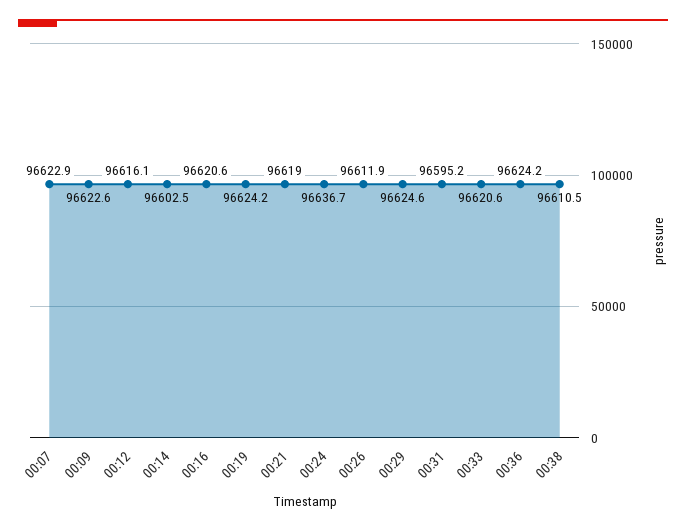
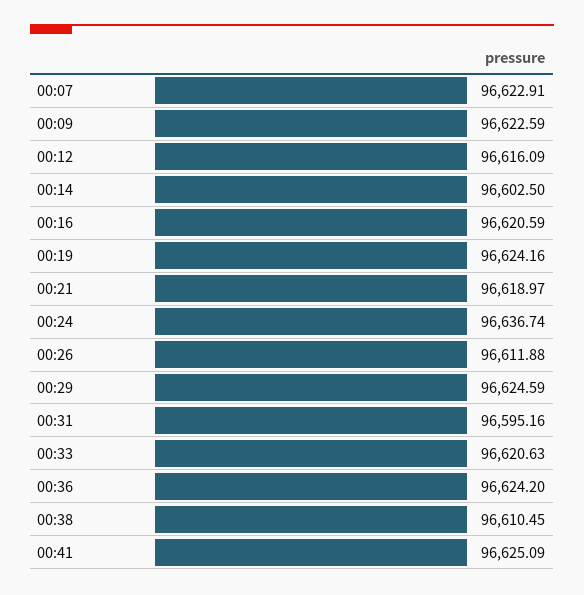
00:41: none -> 96625.09

